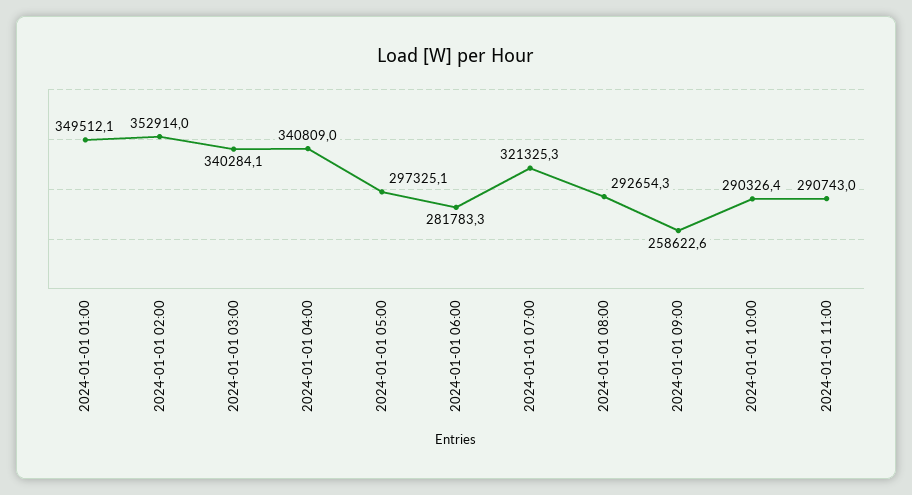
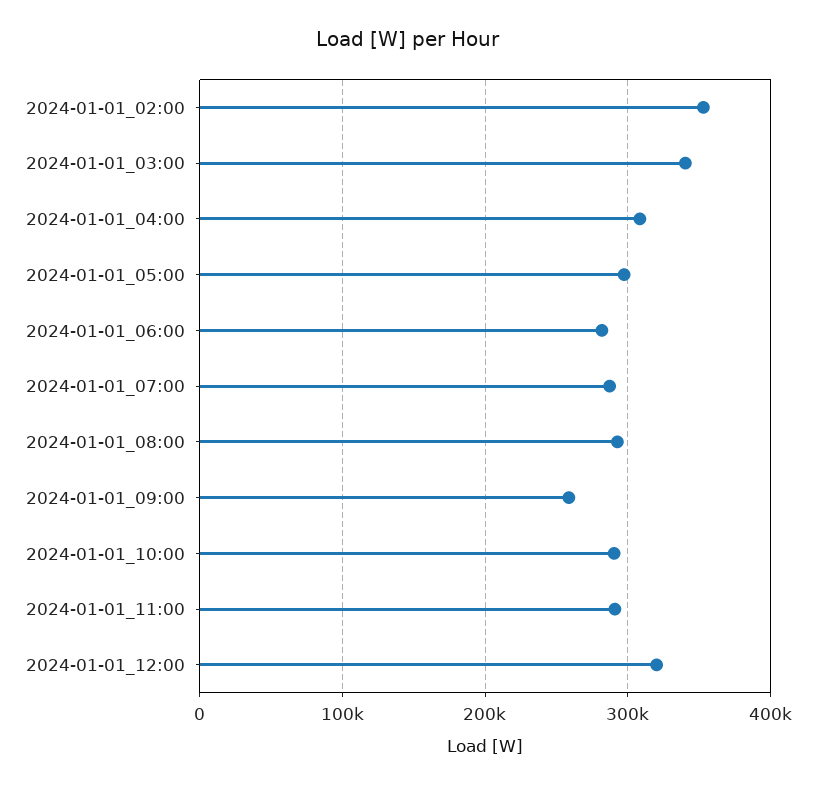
2024-01-01 01:00: 349512.1 -> none
2024-01-01 04:00: 340809 -> 310000
2024-01-01 07:00: 321325.3 -> 290000
2024-01-01_12:00: none -> 320000

